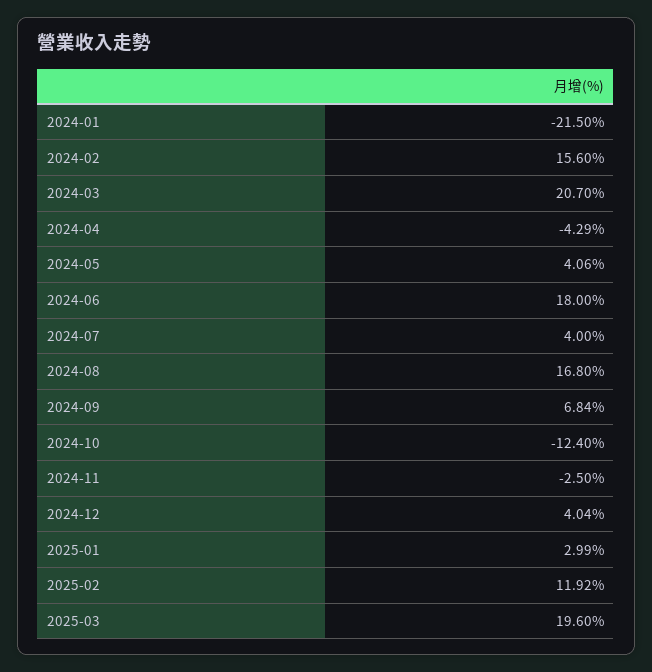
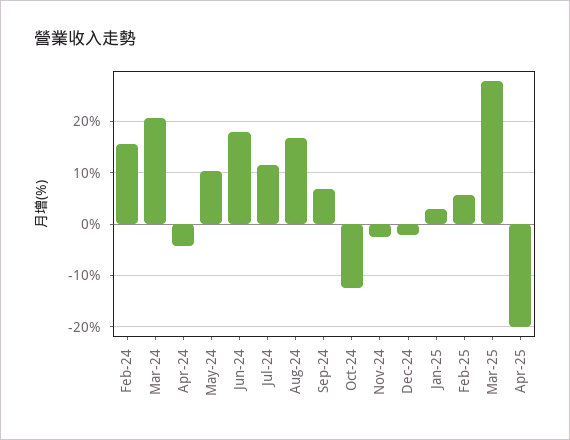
2024-01: -21.5 -> none
2024-05: 4.06 -> 10
2024-07: 4 -> 12
2024-12: 4.04 -> -2
2025-02: 11.92 -> 6
2025-03: 19.6 -> 28
Apr-25: none -> -20

